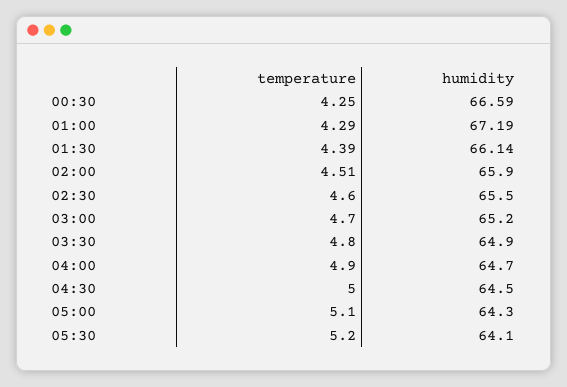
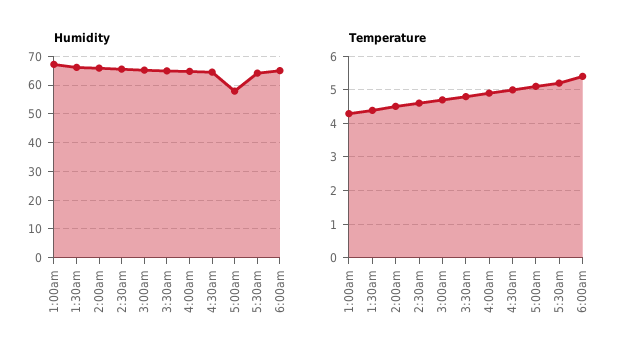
temperature, 00:30: 4.25 -> none
humidity, 00:30: 66.59 -> none
humidity, 05:00: 64.3 -> 57.5
humidity, 6:00am: none -> 65
temperature, 6:00am: none -> 5.4

